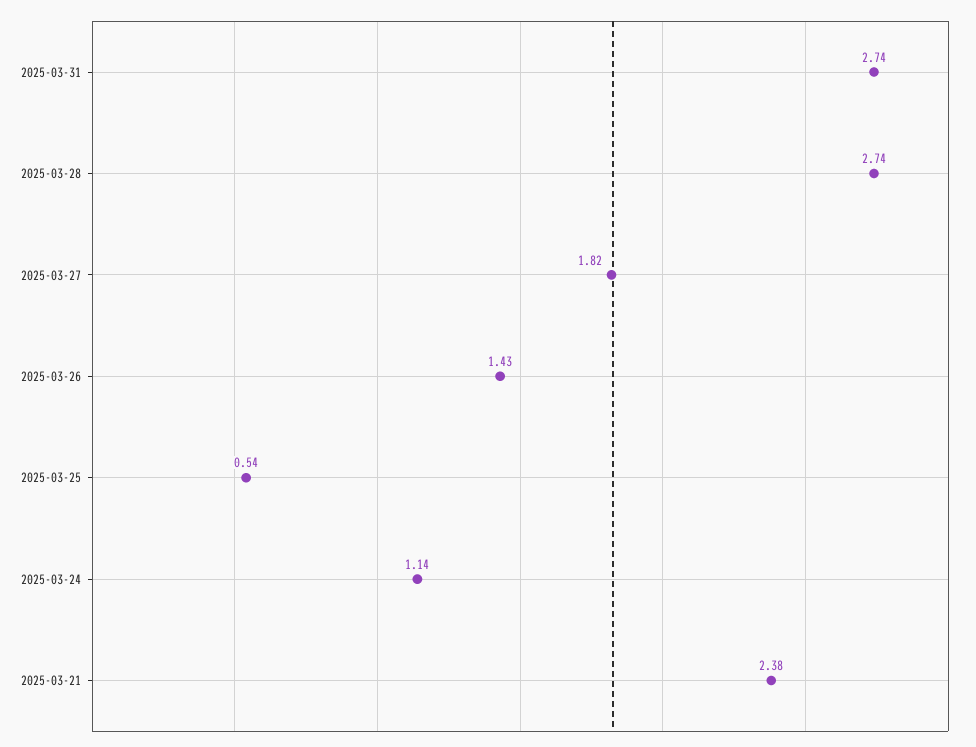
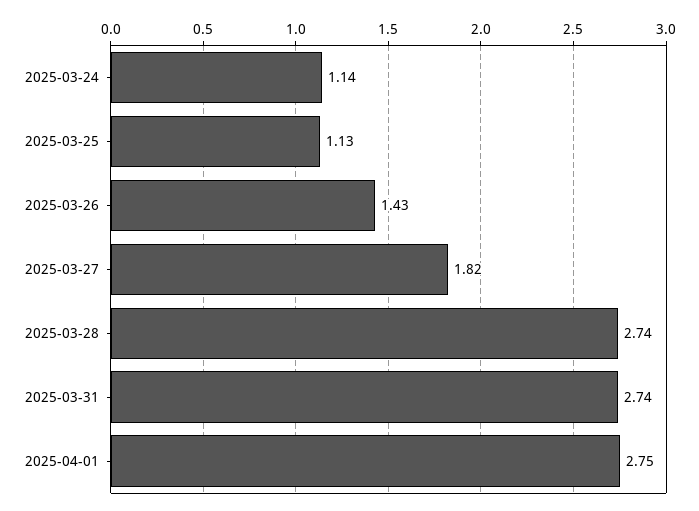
2025-03-25: 0.54 -> 1.13
2025-03-21: 2.38 -> none
2025-04-01: none -> 2.75

